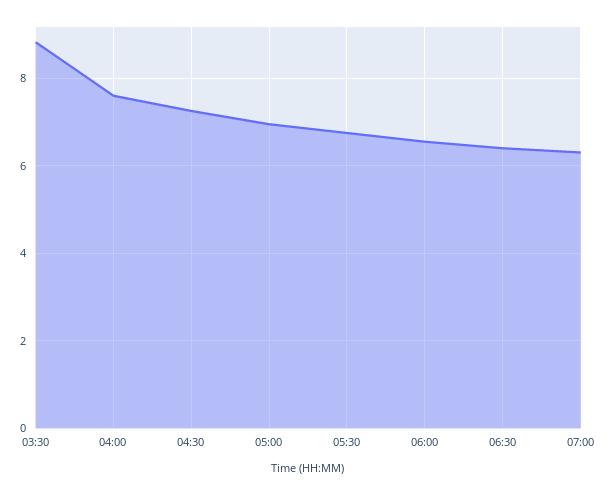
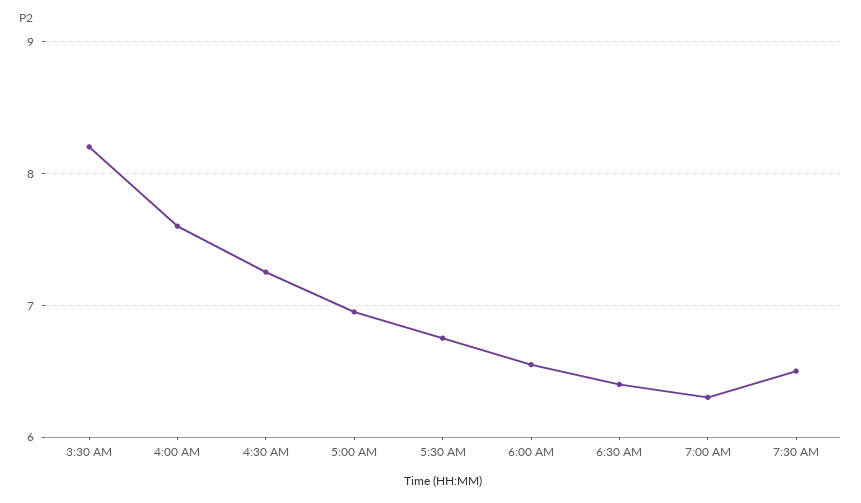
03:30: 8.8 -> 8.2
7:30 AM: none -> 6.5

